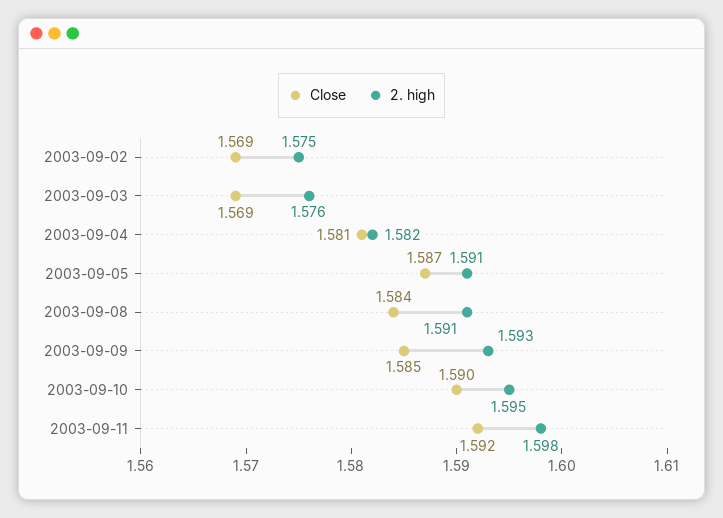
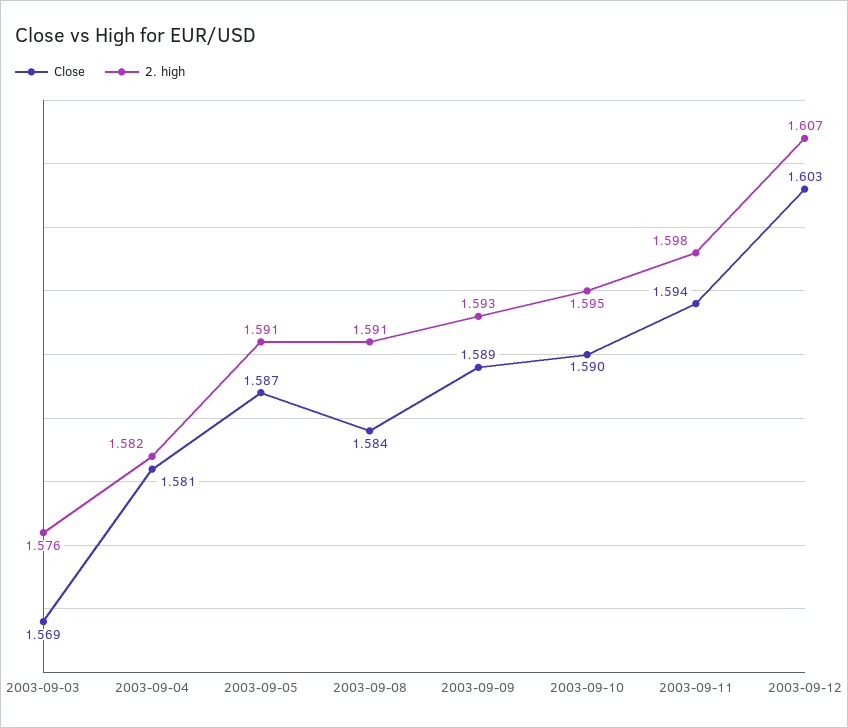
Close, 2003-09-02: 1.569 -> none
2. high, 2003-09-02: 1.575 -> none
Close, 2003-09-09: 1.585 -> 1.589
Close, 2003-09-11: 1.592 -> 1.594
Close, 2003-09-12: none -> 1.603
2. high, 2003-09-12: none -> 1.607

